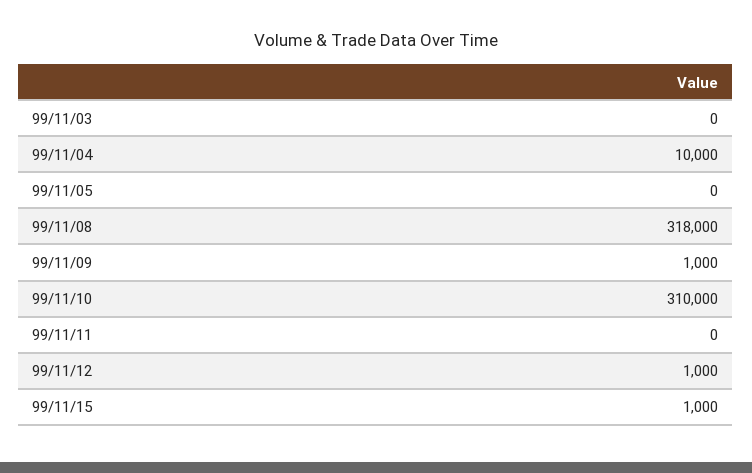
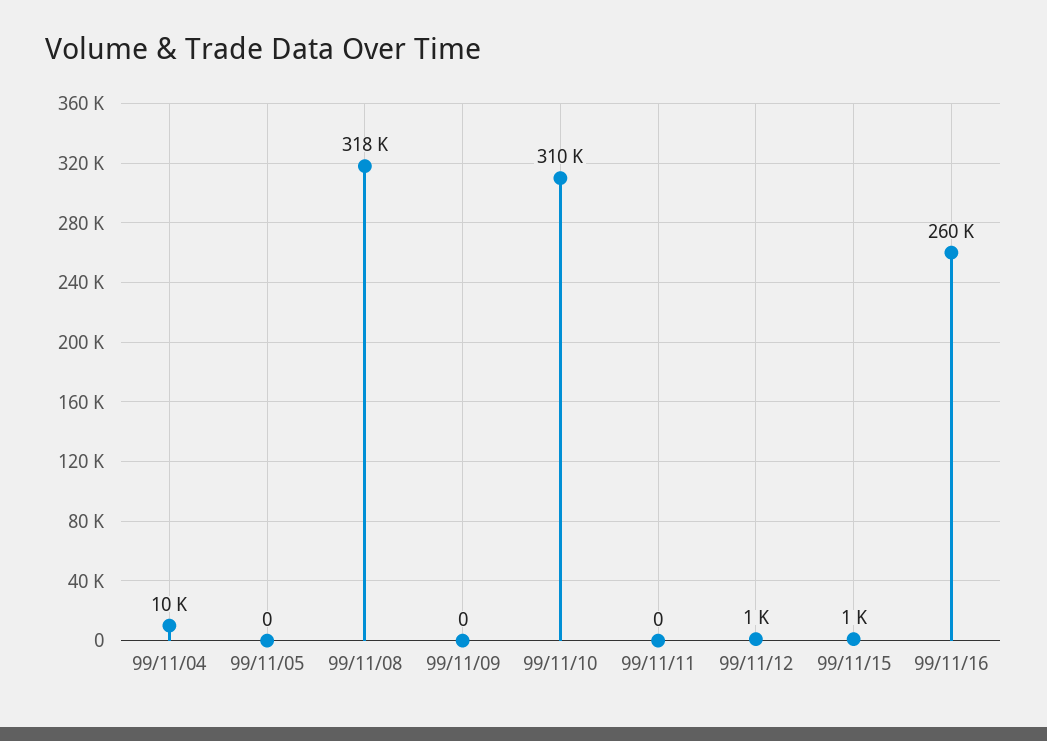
99/11/03: 0 -> none
99/11/09: 1000 -> 0
99/11/16: none -> 260000

